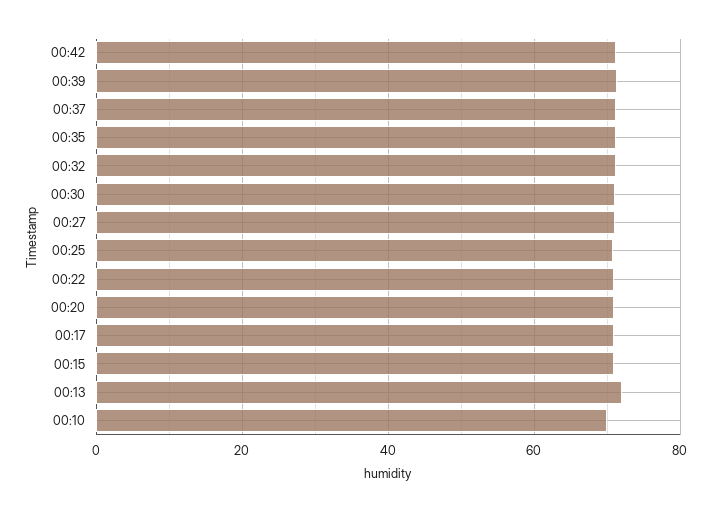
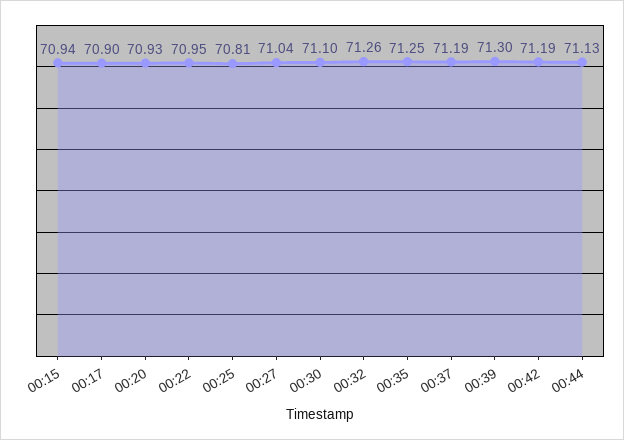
00:13: 72 -> none
00:10: 70 -> none
00:44: none -> 71.13

